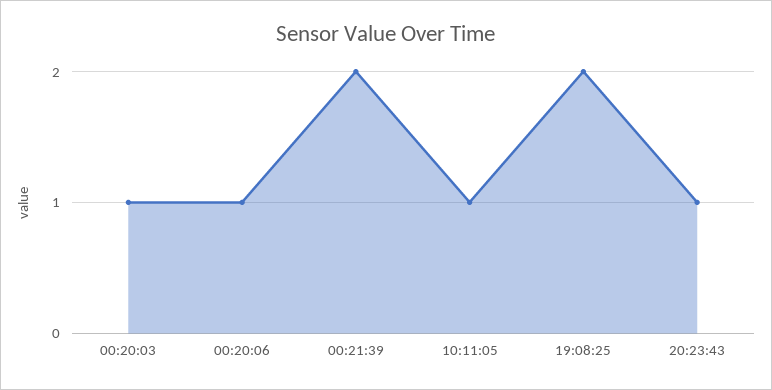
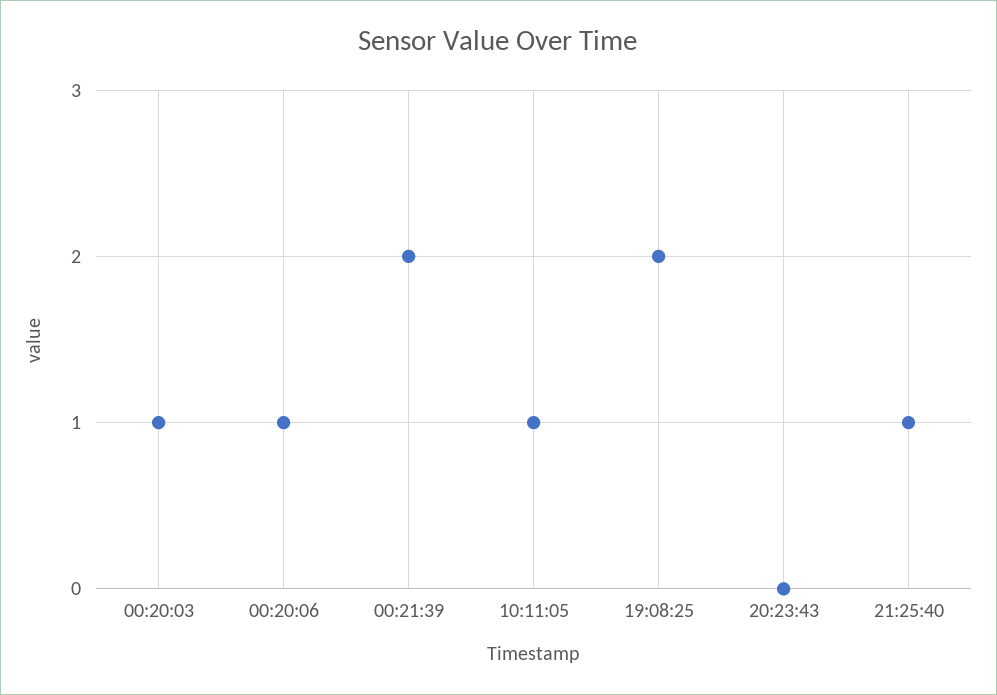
20:23:43: 1 -> 0
21:25:40: none -> 1

